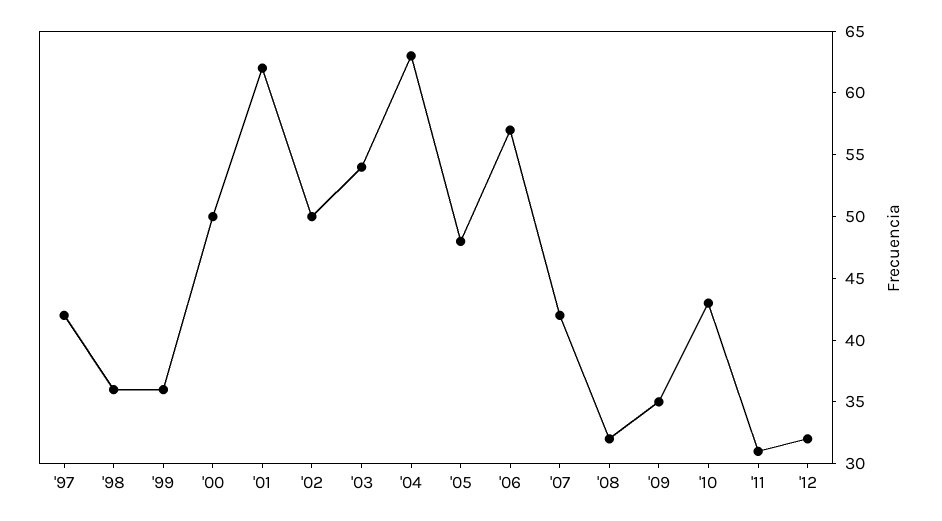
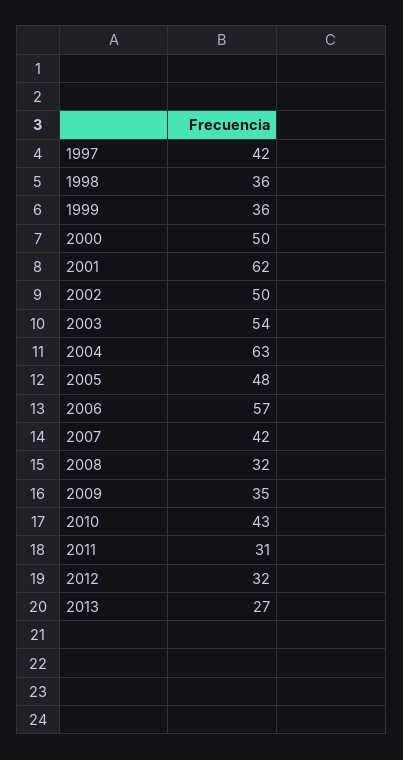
2013: none -> 27

